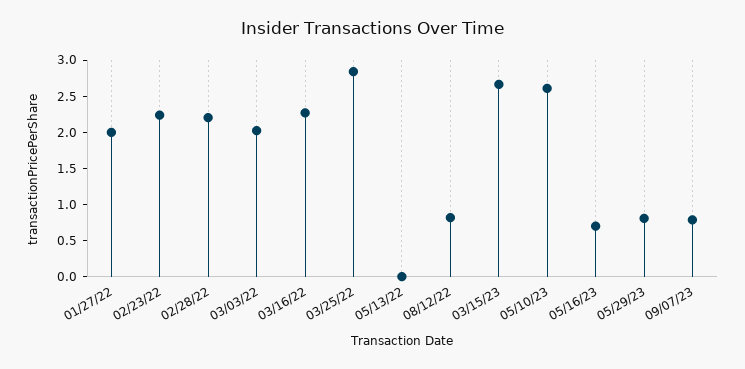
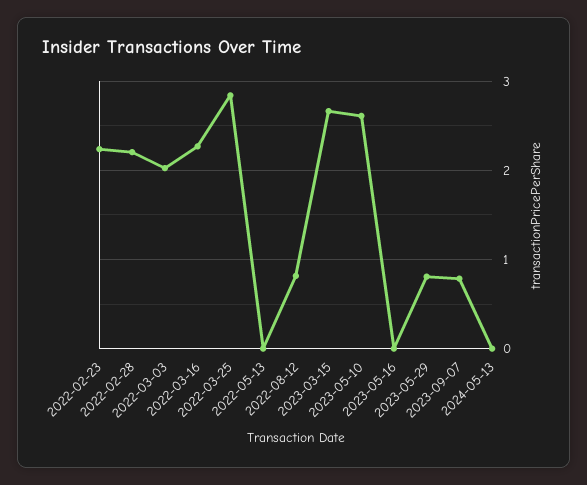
01/27/22: 2 -> none
05/16/23: 0.75 -> 0
2024-05-13: none -> 0

